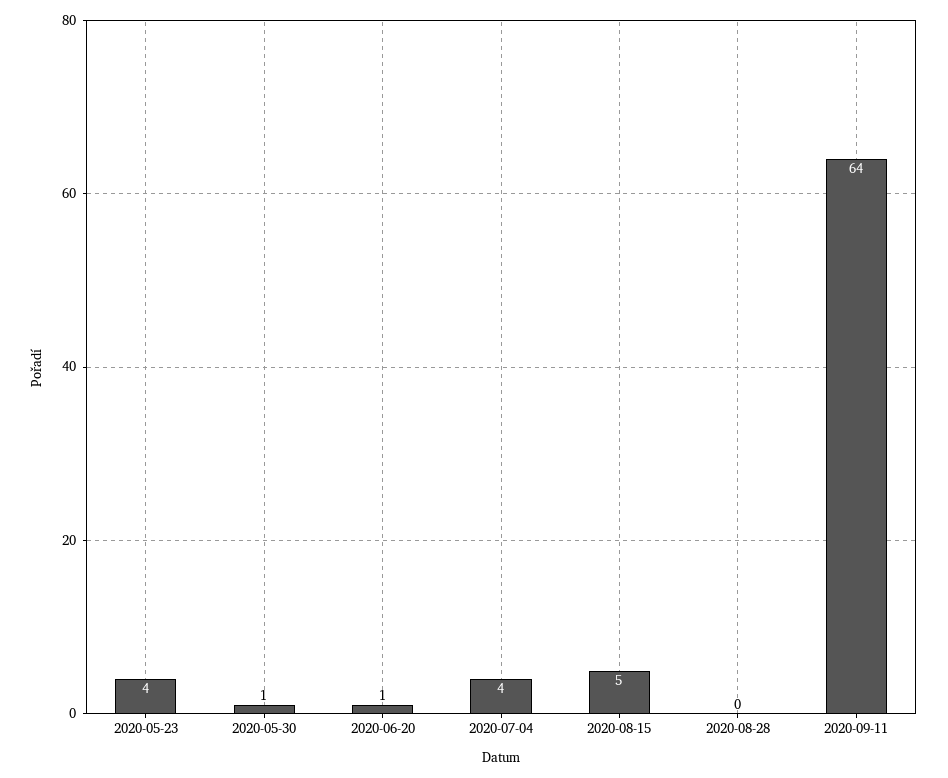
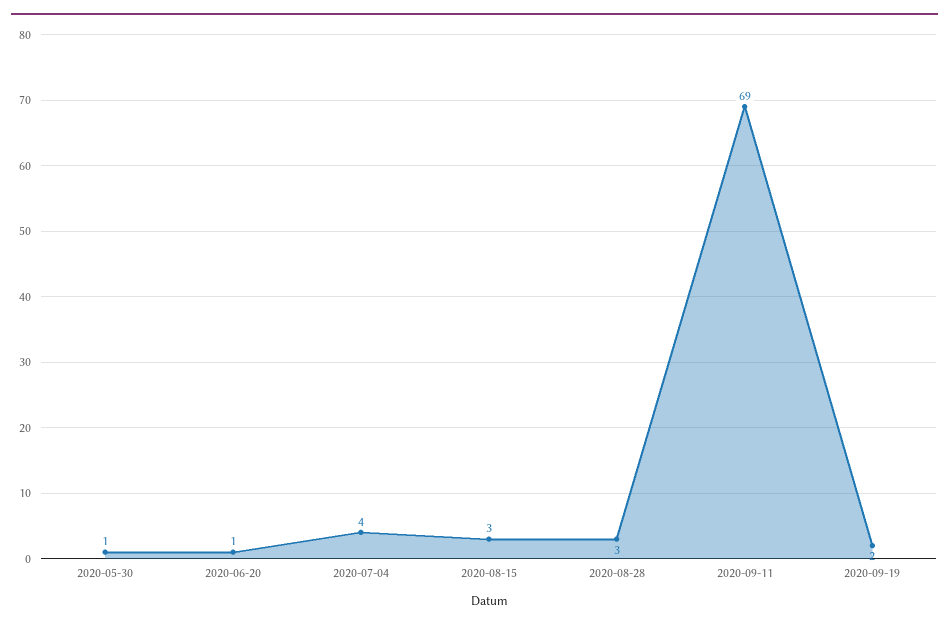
2020-05-23: 4 -> none
2020-08-15: 5 -> 3
2020-08-28: 0 -> 3
2020-09-11: 64 -> 69
2020-09-19: none -> 2

